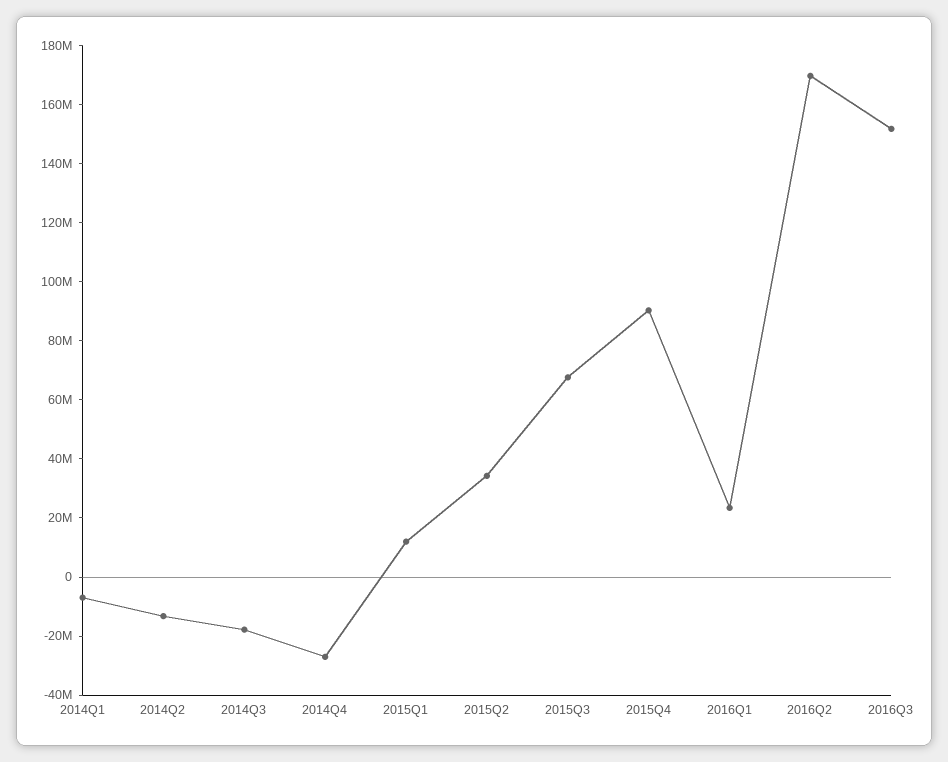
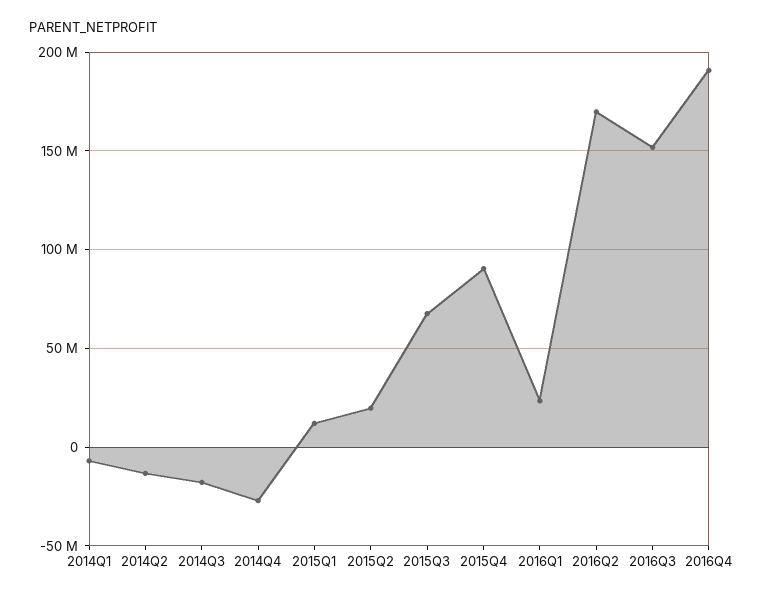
2015Q2: 35000000 -> 20000000
2016Q4: none -> 190000000

